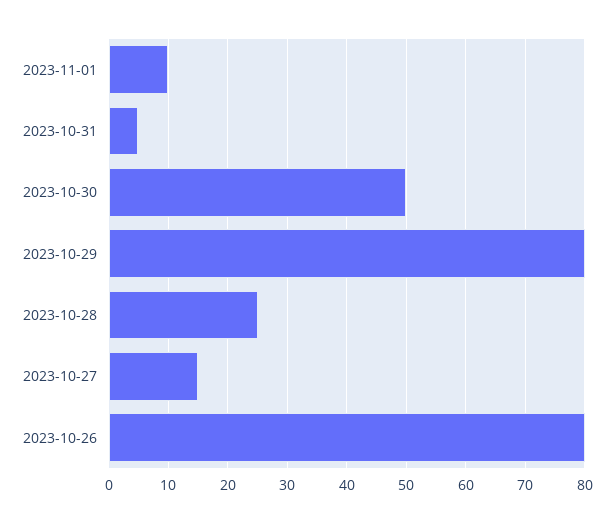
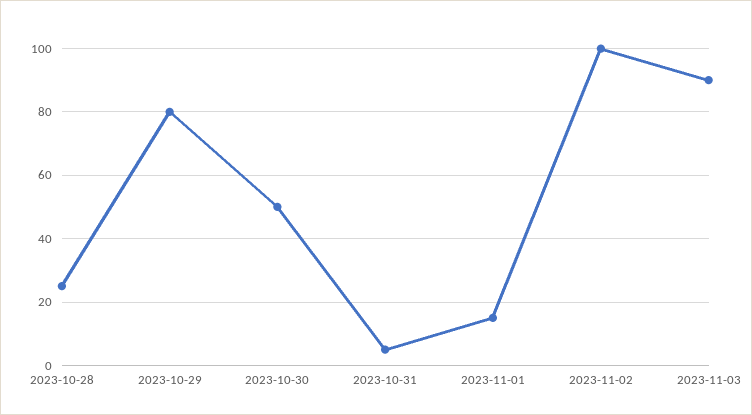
2023-11-01: 10 -> 15
2023-10-27: 15 -> none
2023-10-26: 80 -> none
2023-11-02: none -> 100
2023-11-03: none -> 90

